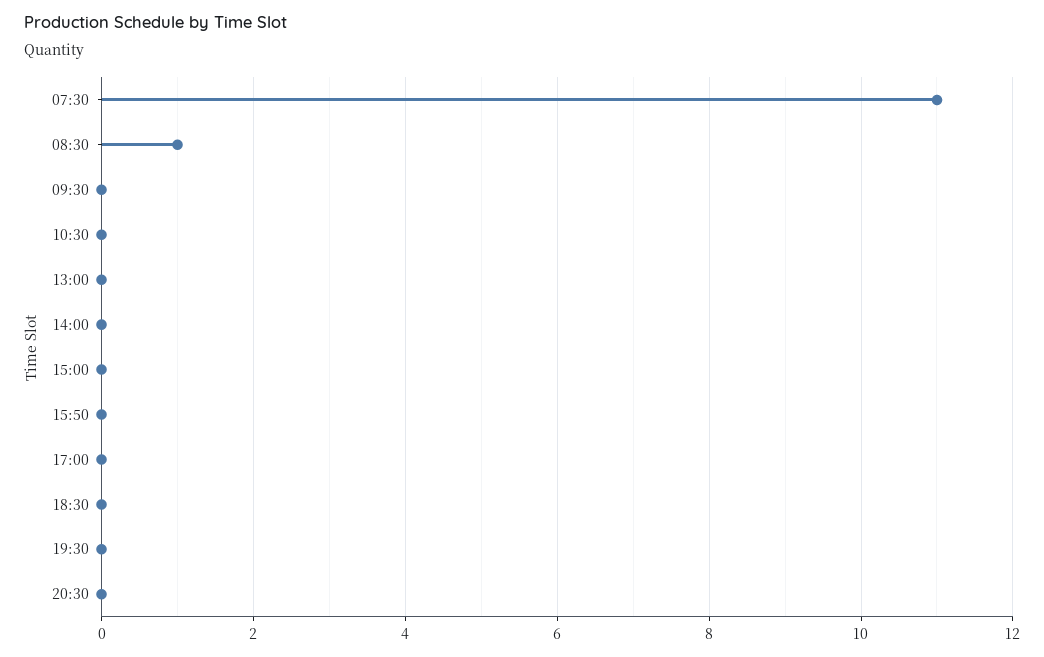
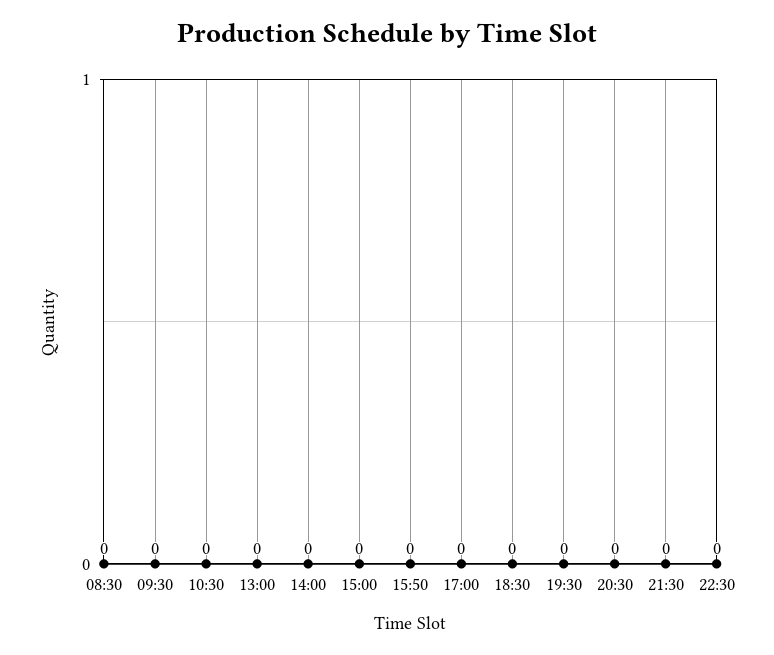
07:30: 11 -> none
08:30: 1 -> 0
21:30: none -> 0
22:30: none -> 0

